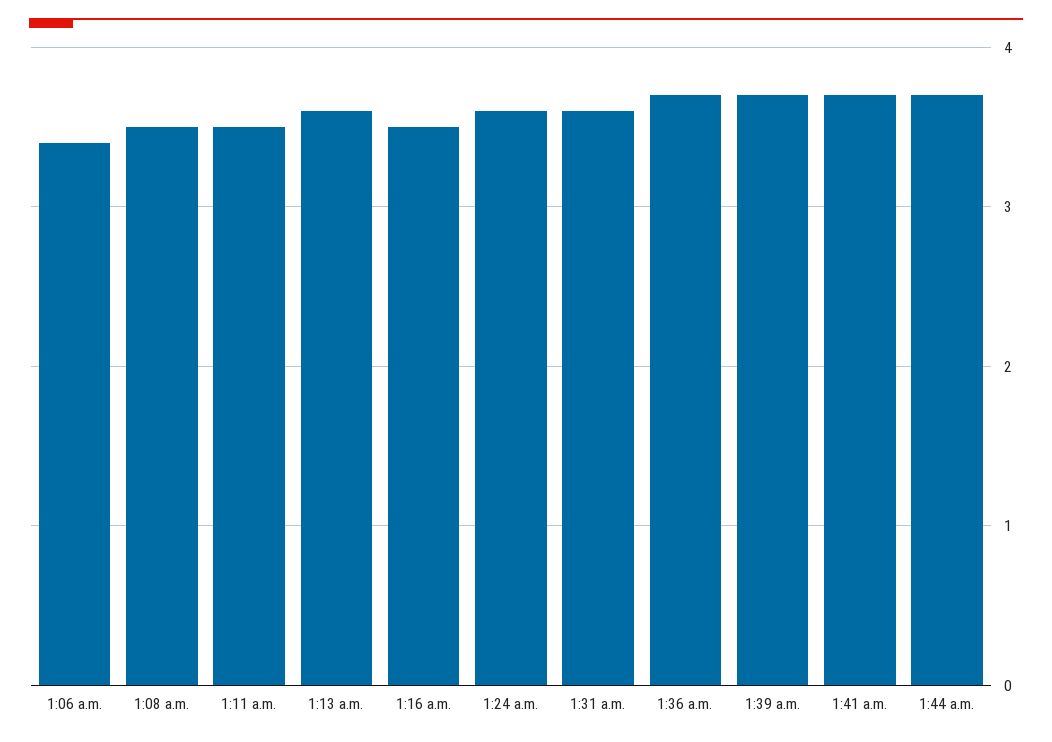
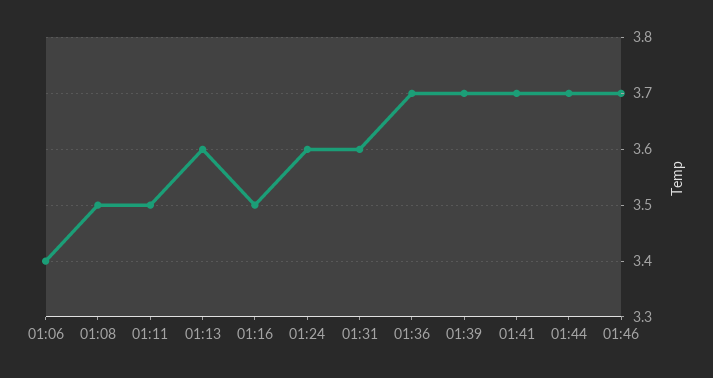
01:46: none -> 3.7

